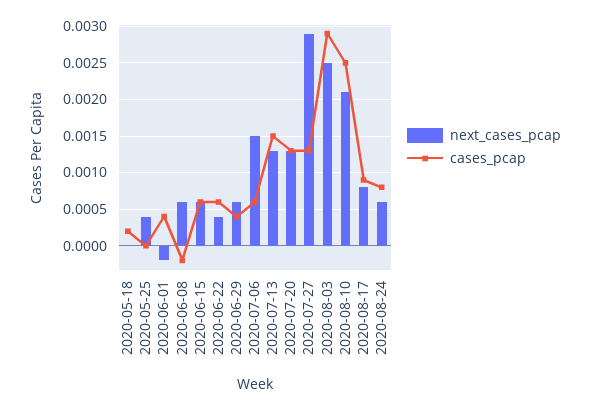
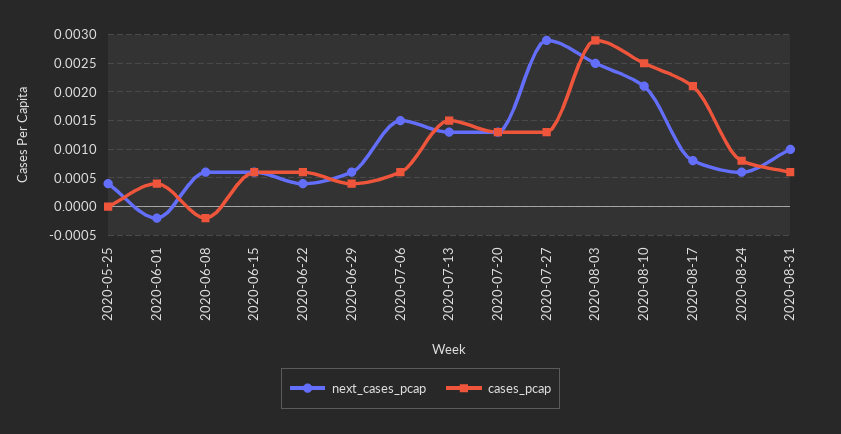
next_cases_pcap, 2020-05-18: 0 -> none
cases_pcap, 2020-05-18: 0.0002 -> none
cases_pcap, 2020-08-17: 0.0009 -> 0.002
next_cases_pcap, 2020-08-31: none -> 0.001
cases_pcap, 2020-08-31: none -> 0.0005

